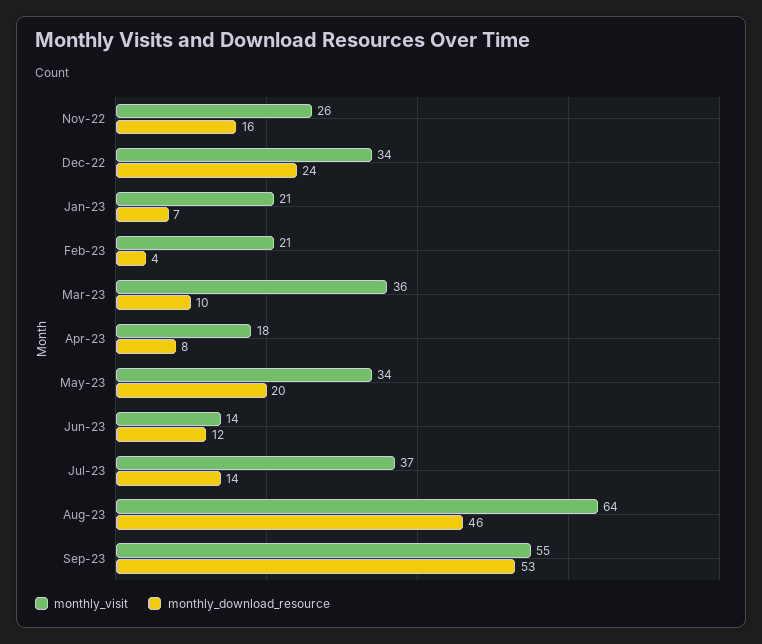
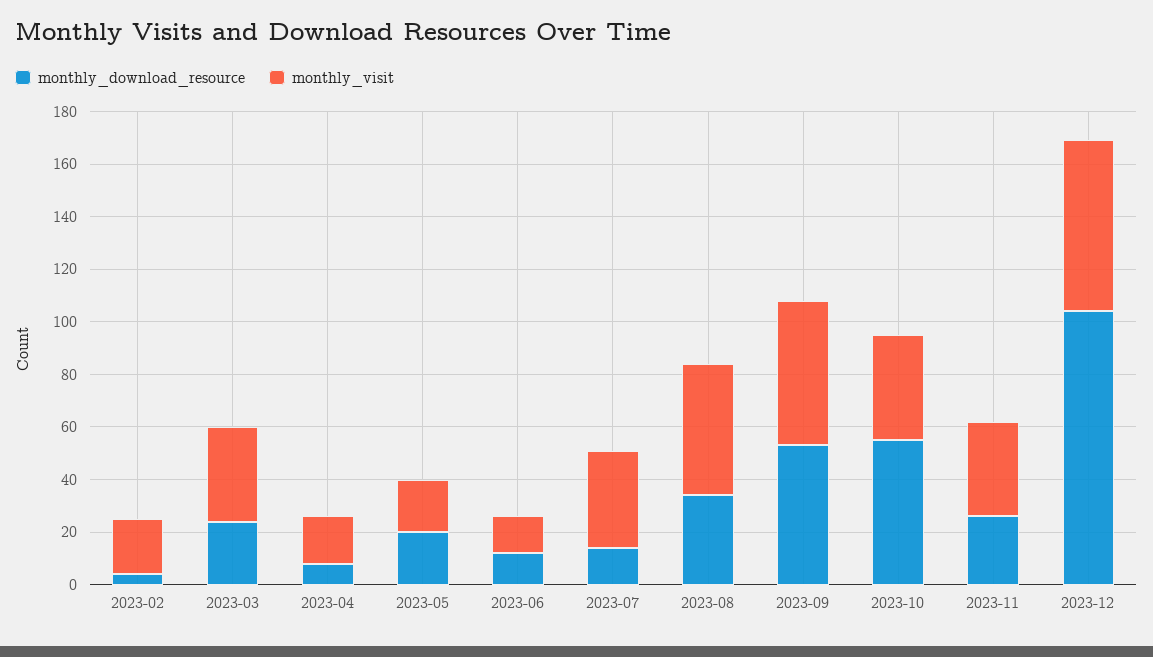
monthly_visit, Nov-22: 26 -> none
monthly_download_resource, Nov-22: 16 -> none
monthly_visit, Dec-22: 34 -> none
monthly_download_resource, Dec-22: 24 -> none
monthly_visit, Jan-23: 21 -> none
monthly_download_resource, Jan-23: 7 -> none
monthly_download_resource, Mar-23: 10 -> 25
monthly_visit, May-23: 34 -> 20
monthly_visit, Aug-23: 64 -> 50
monthly_download_resource, Aug-23: 46 -> 35
monthly_download_resource, 2023-10: none -> 55
monthly_visit, 2023-10: none -> 40
monthly_download_resource, 2023-11: none -> 25
monthly_visit, 2023-11: none -> 35
monthly_download_resource, 2023-12: none -> 105
monthly_visit, 2023-12: none -> 65

